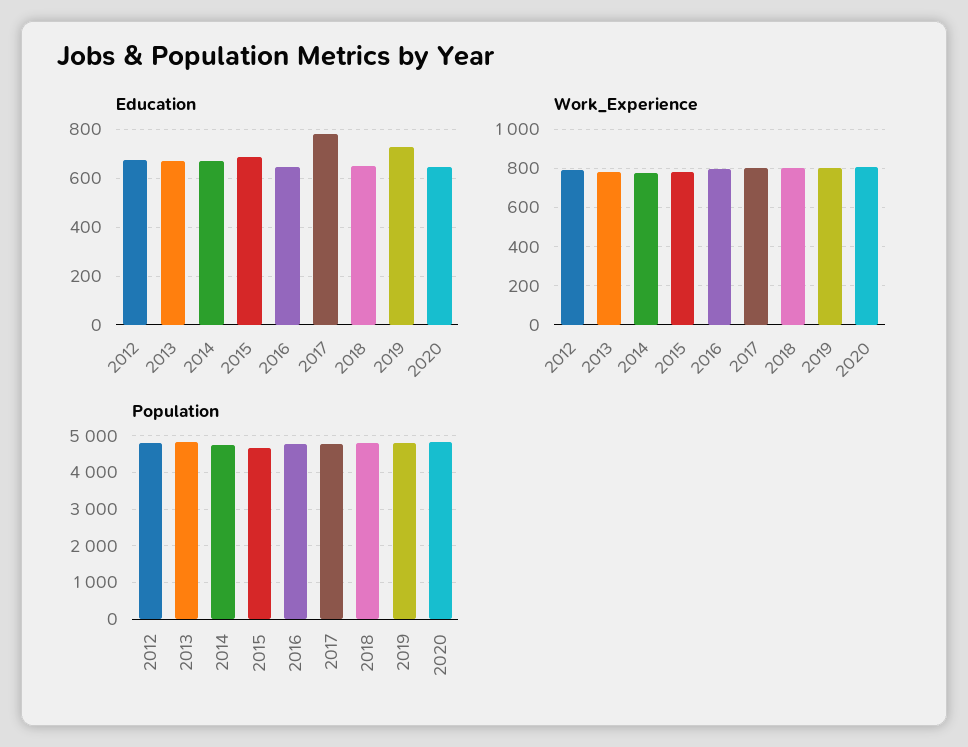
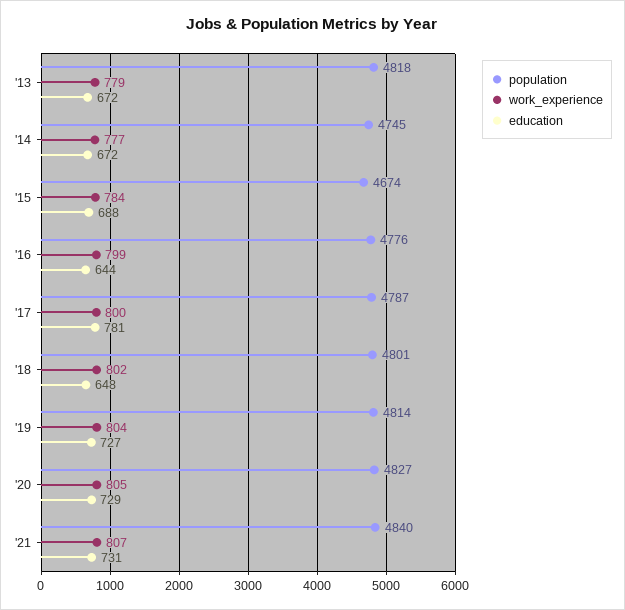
Education, 2012: 675 -> none
Education, 2020: 650 -> 729
Work_Experience, 2012: 800 -> none
Population, 2012: 4800 -> none
Population, '21: none -> 4840
Work_Experience, '21: none -> 807
Education, '21: none -> 731

